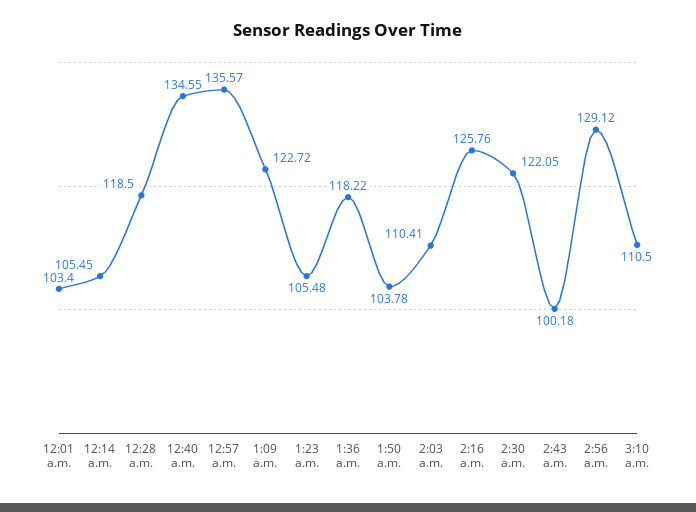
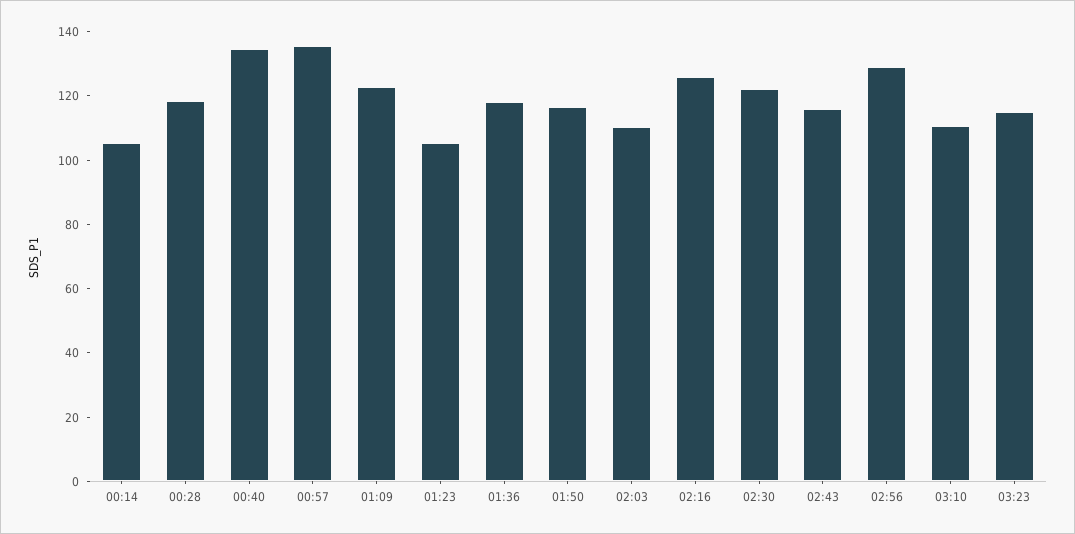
12:01 a.m.: 103.4 -> none
1:50 a.m.: 103.78 -> 115
2:43 a.m.: 100.18 -> 115
03:23: none -> 115

